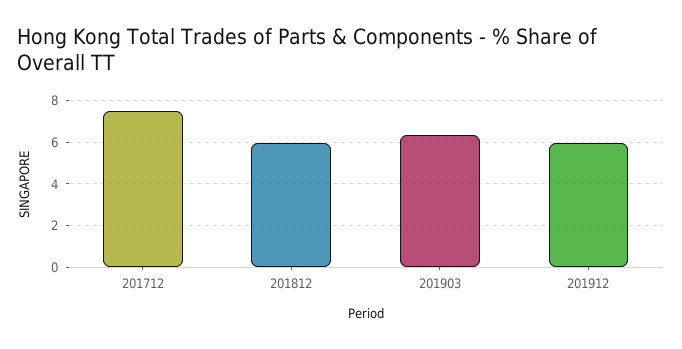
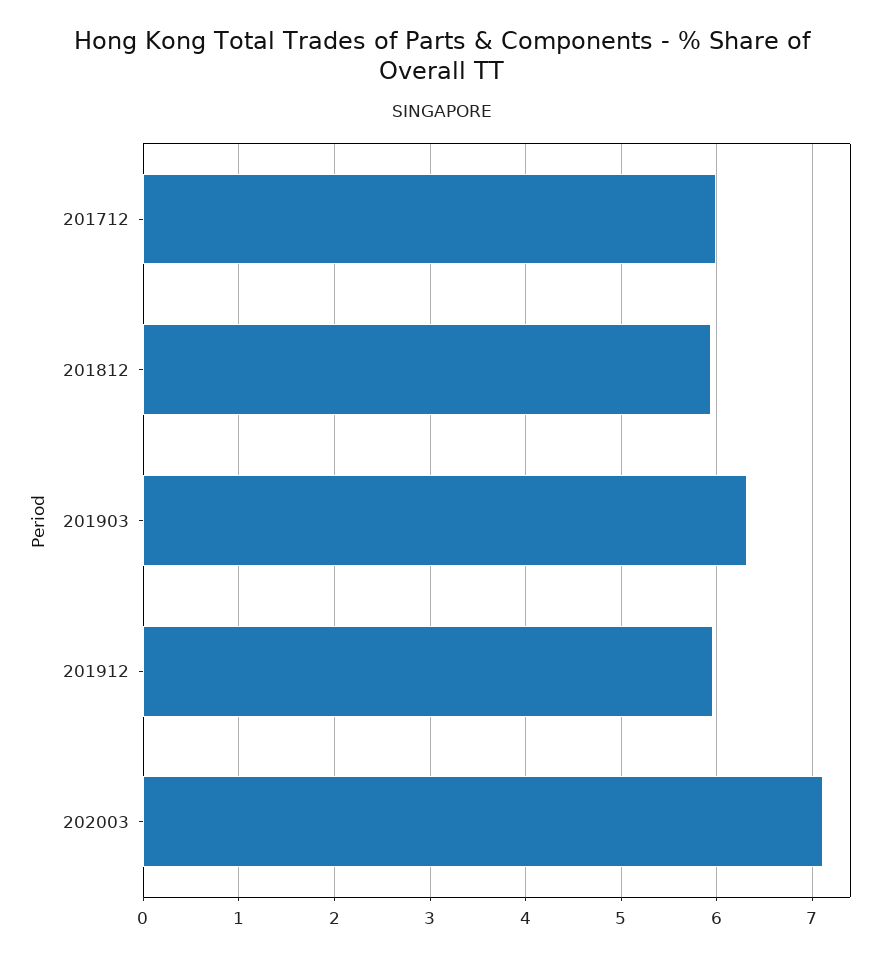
201712: 7.5 -> 6
202003: none -> 7.1

